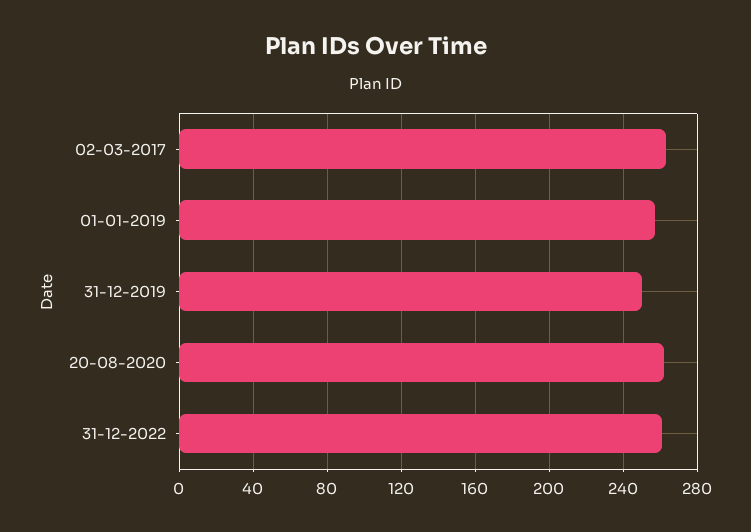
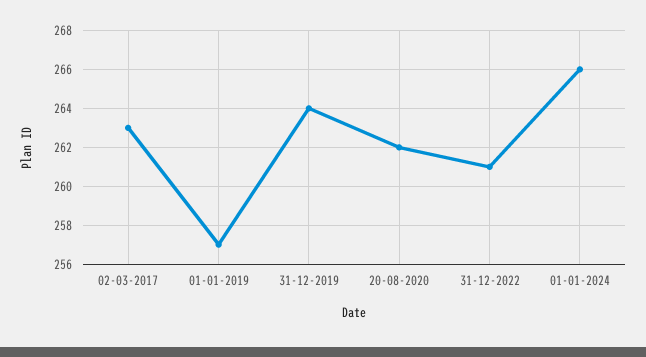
31-12-2019: 250 -> 264
01-01-2024: none -> 266

